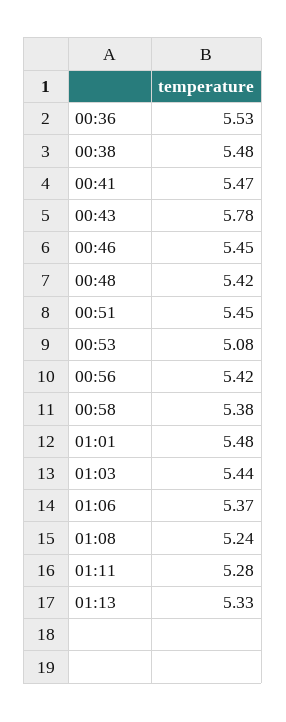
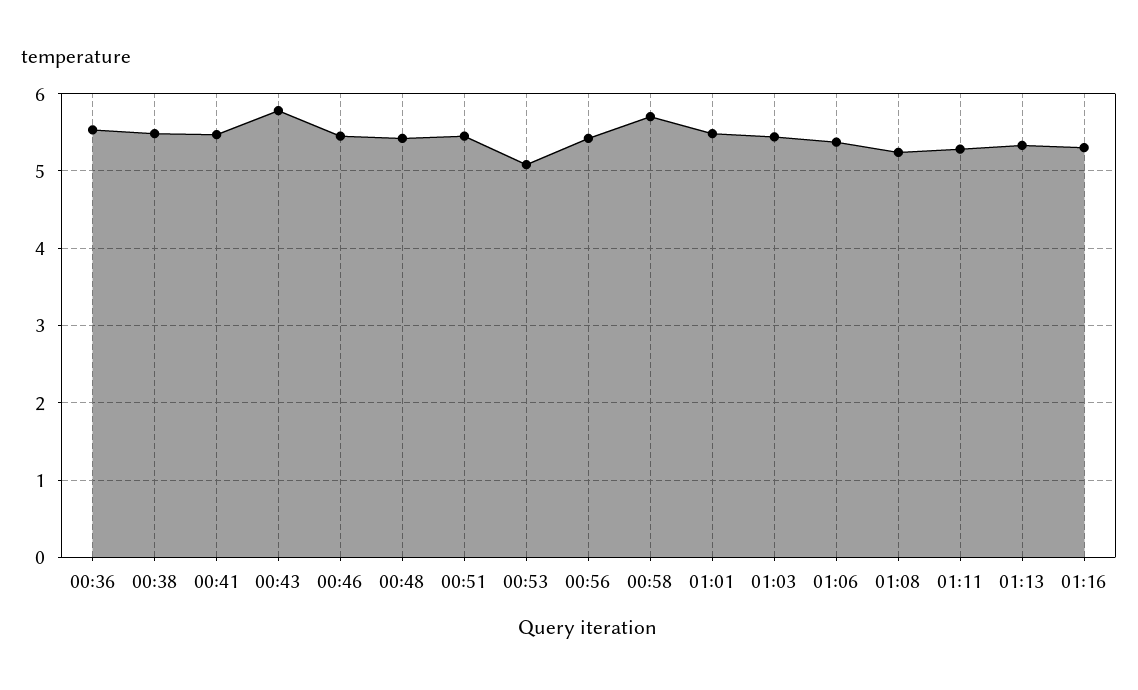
00:58: 5.38 -> 5.7
01:16: none -> 5.3

